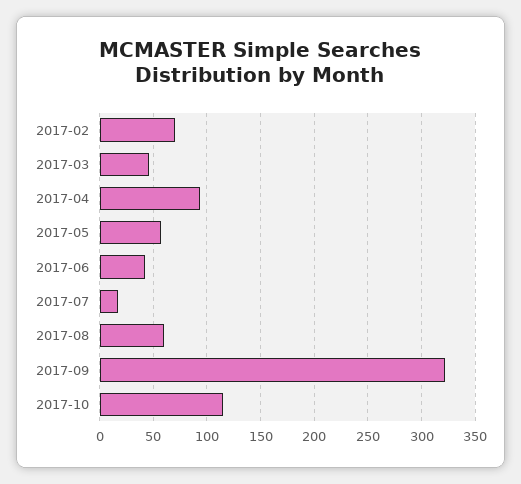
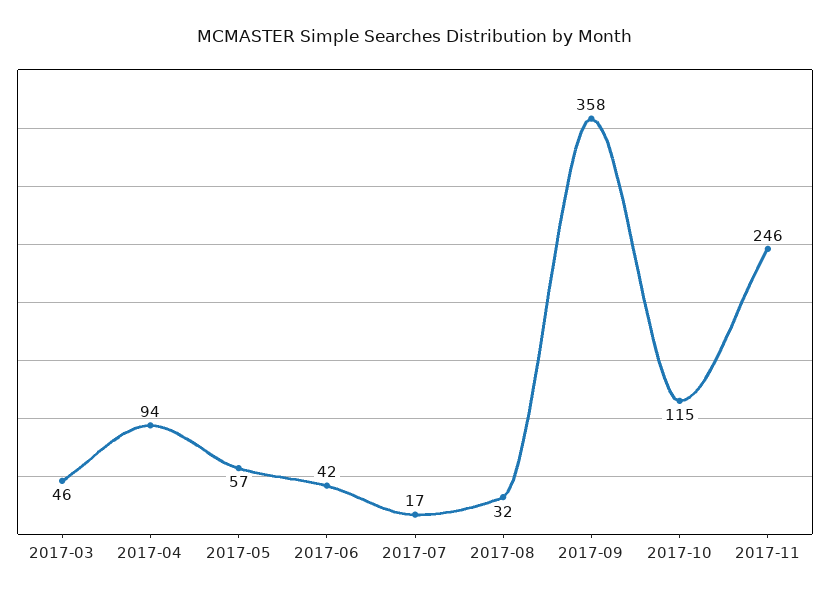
2017-02: 70 -> none
2017-08: 60 -> 32
2017-09: 320 -> 358
2017-11: none -> 246

